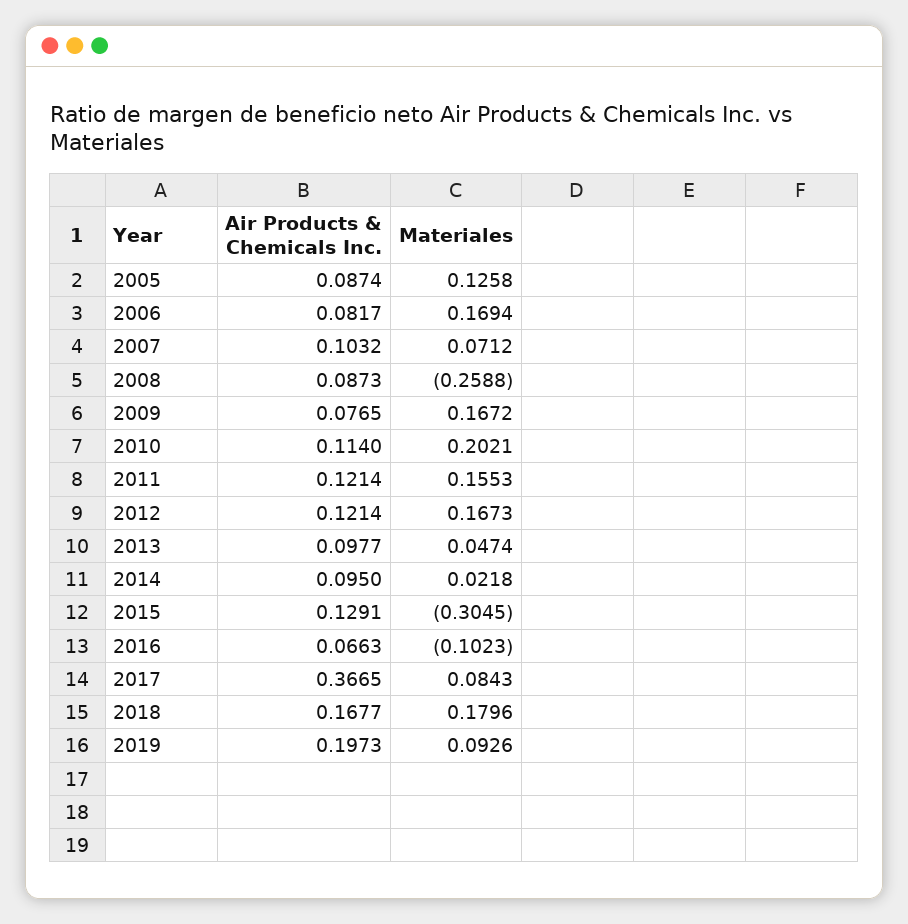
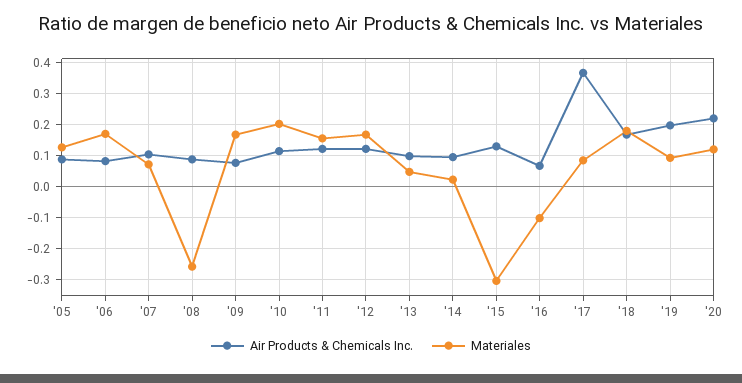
Air Products & Chemicals Inc., '20: none -> 0.22
Materiales, '20: none -> 0.12

